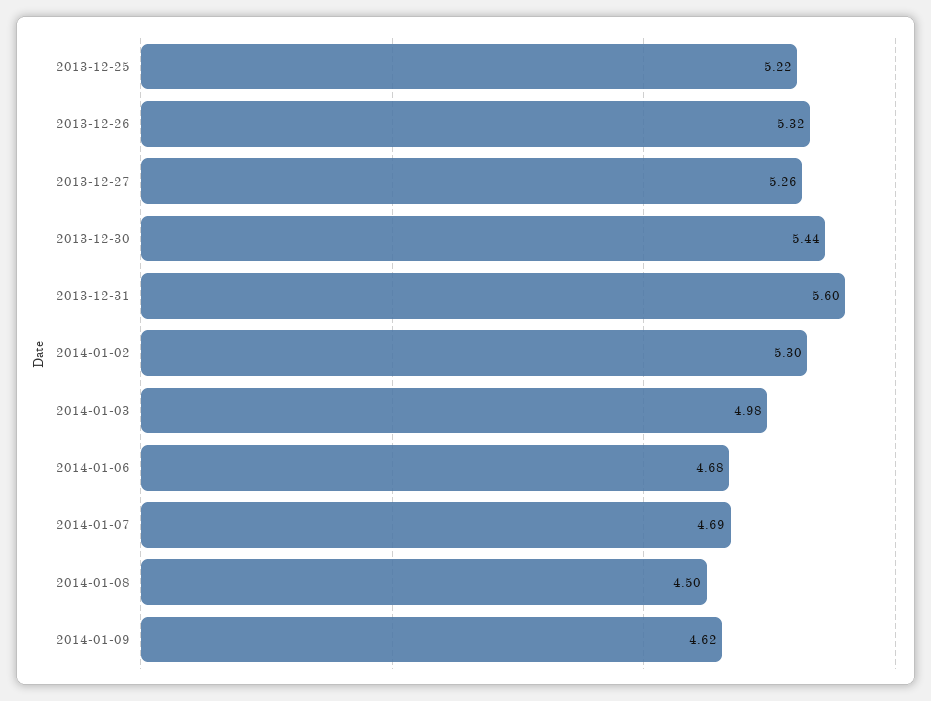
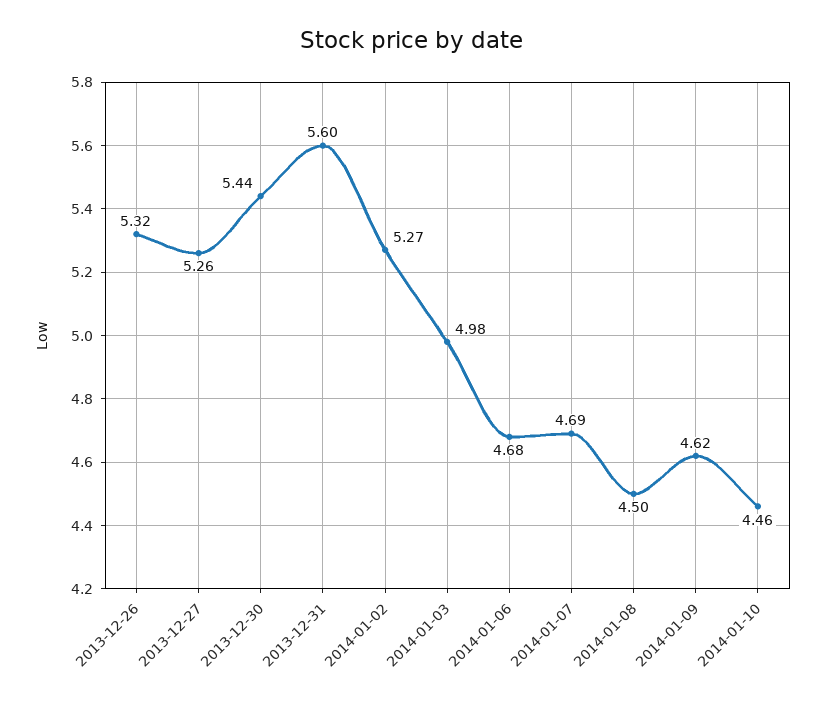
2013-12-25: 5.22 -> none
2014-01-02: 5.3 -> 5.27
2014-01-10: none -> 4.46

